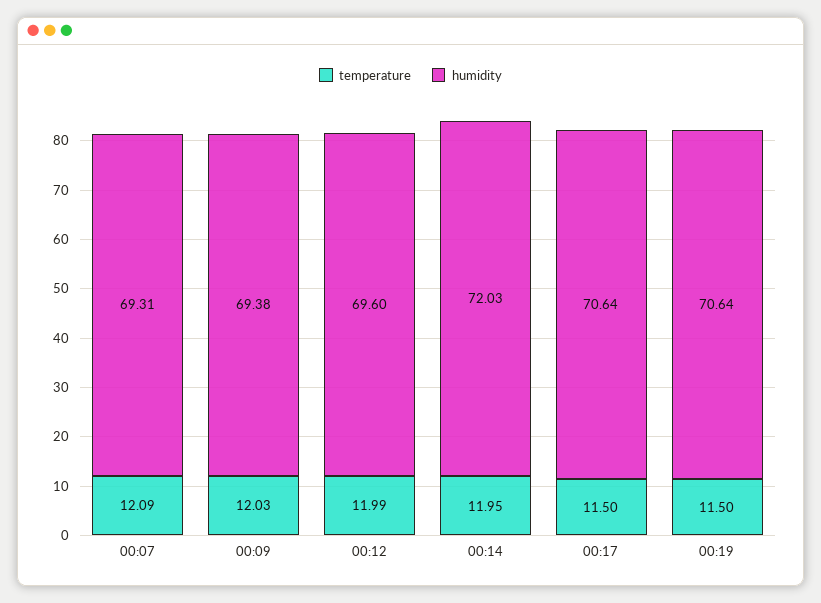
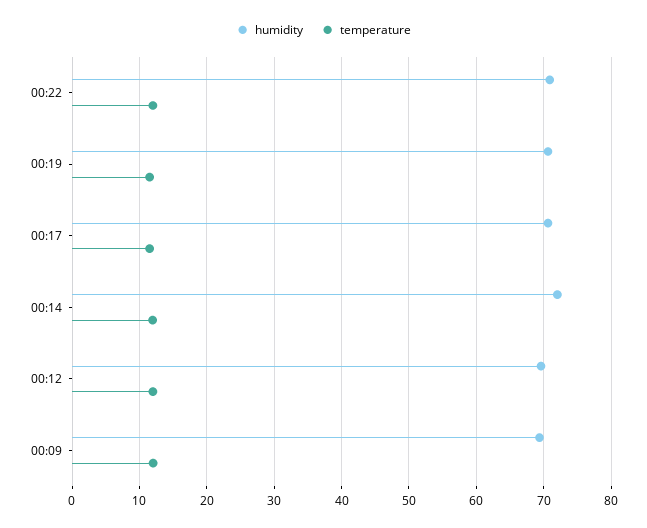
temperature, 00:07: 12.09 -> none
humidity, 00:07: 69.31 -> none
humidity, 00:22: none -> 71
temperature, 00:22: none -> 12

